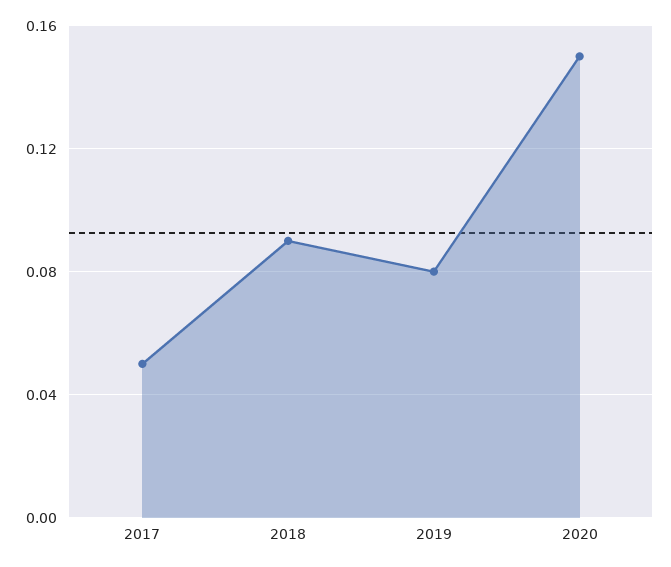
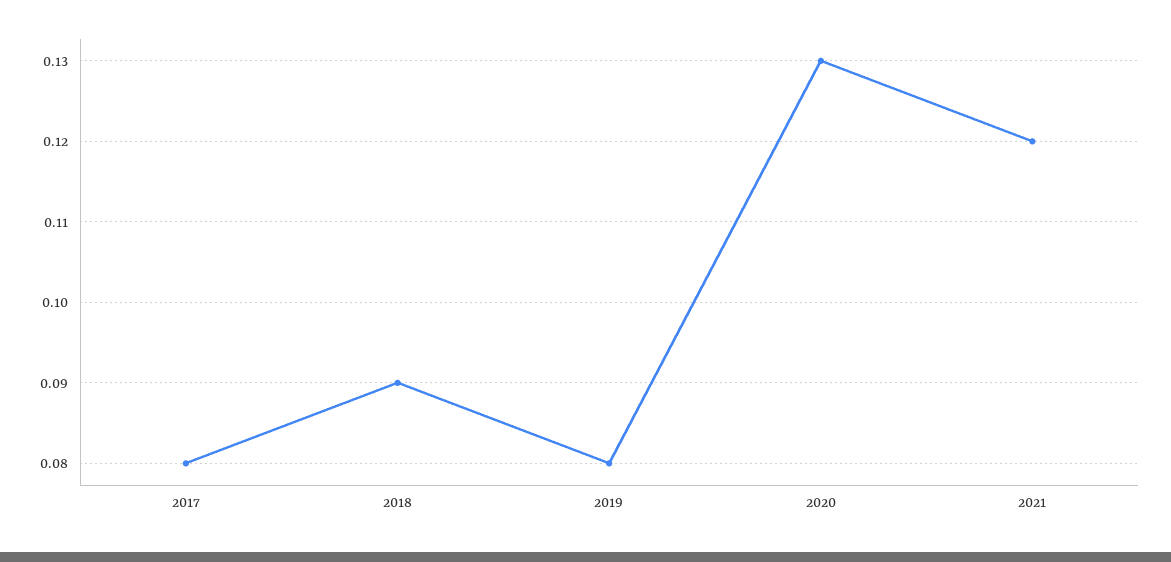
2017: 0.05 -> 0.08
2020: 0.15 -> 0.13
2021: none -> 0.12

